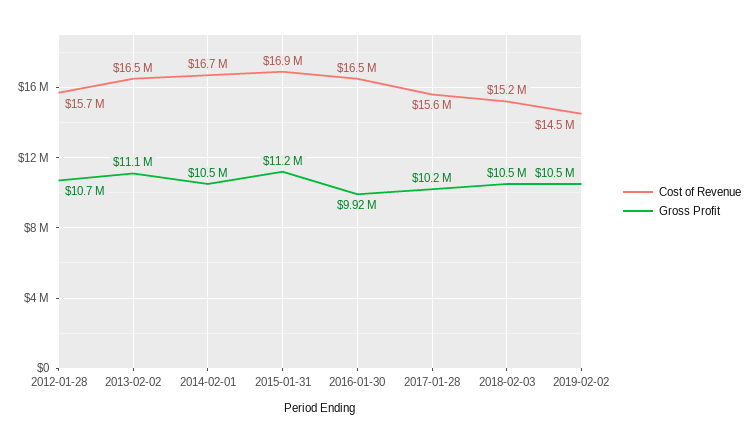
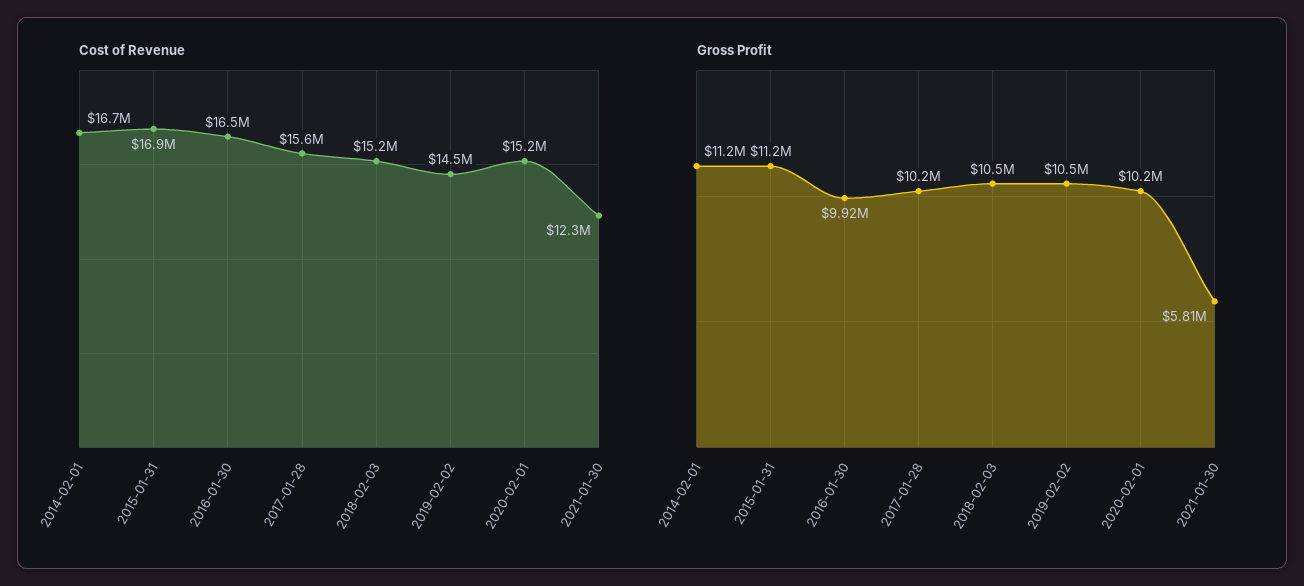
Cost of Revenue, 2012-01-28: 15700000 -> none
Gross Profit, 2012-01-28: 10700000 -> none
Cost of Revenue, 2013-02-02: 16500000 -> none
Gross Profit, 2013-02-02: 11100000 -> none
Gross Profit, 2014-02-01: 10500000 -> 11200000
Cost of Revenue, 2020-02-01: none -> 15200000
Cost of Revenue, 2021-01-30: none -> 12300000
Gross Profit, 2020-02-01: none -> 10200000
Gross Profit, 2021-01-30: none -> 5810000

